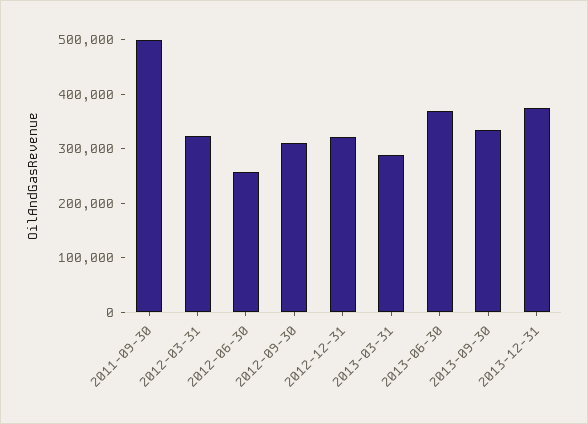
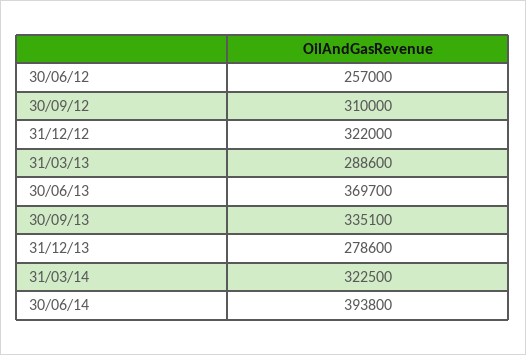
2011-09-30: 500000 -> none
2012-03-31: 320000 -> none
2013-12-31: 380000 -> 278600
31/03/14: none -> 322500
30/06/14: none -> 393800

